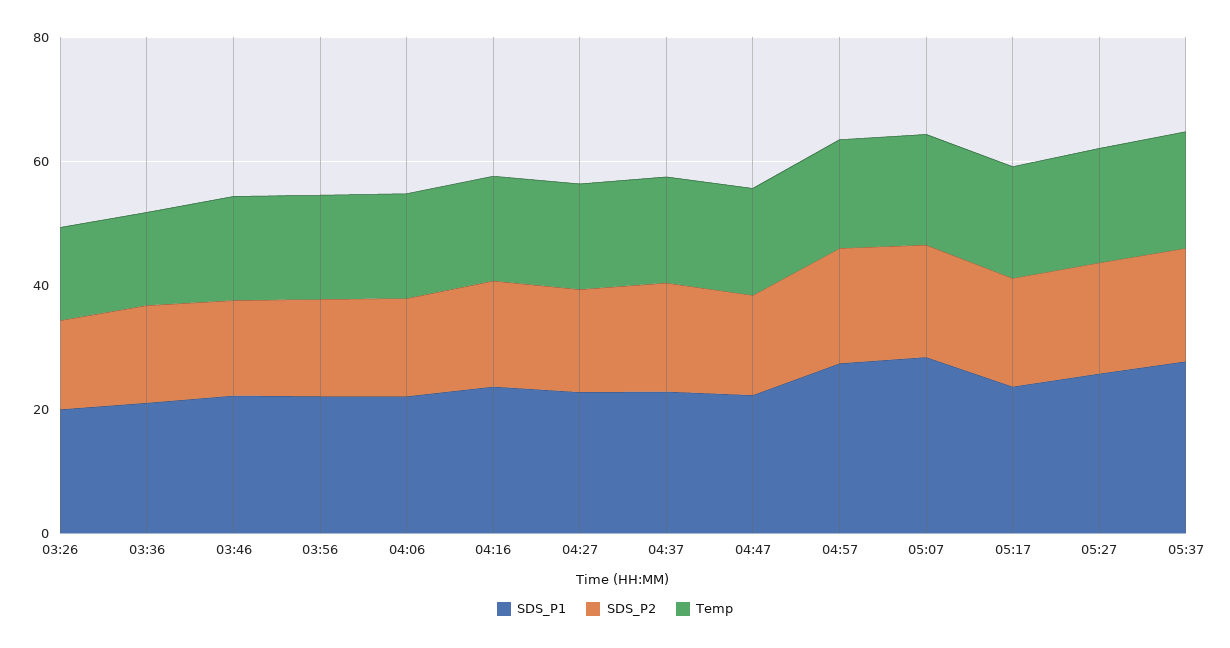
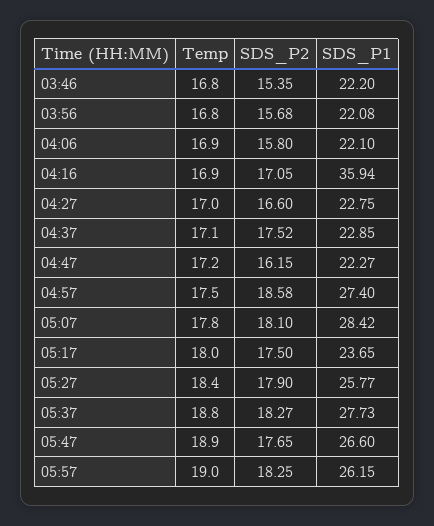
SDS_P1, 03:26: 20 -> none
SDS_P2, 03:26: 15 -> none
Temp, 03:26: 15 -> none
SDS_P1, 03:36: 20 -> none
SDS_P2, 03:36: 15 -> none
Temp, 03:36: 15 -> none
SDS_P1, 04:16: 25 -> 35.94
Temp, 05:47: none -> 18.9
SDS_P2, 05:47: none -> 17.65
SDS_P1, 05:47: none -> 26.6
Temp, 05:57: none -> 19
SDS_P2, 05:57: none -> 18.25
SDS_P1, 05:57: none -> 26.15

